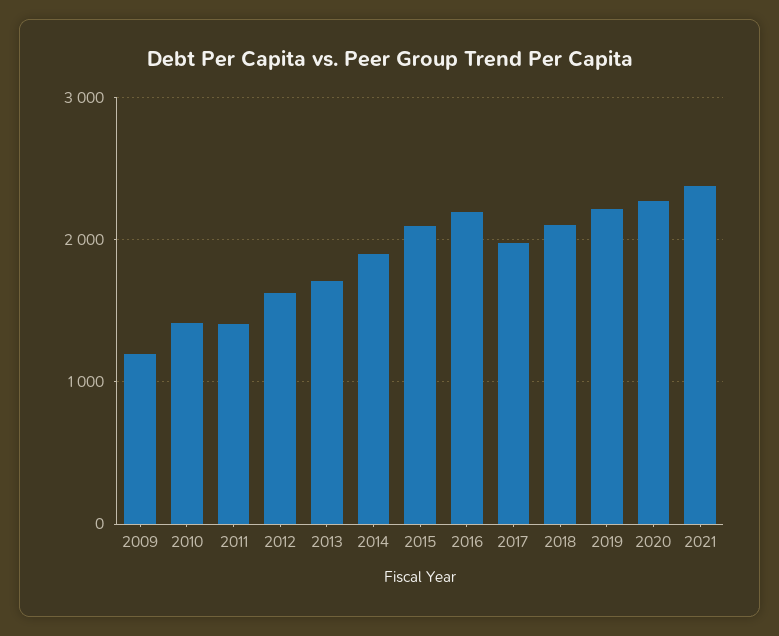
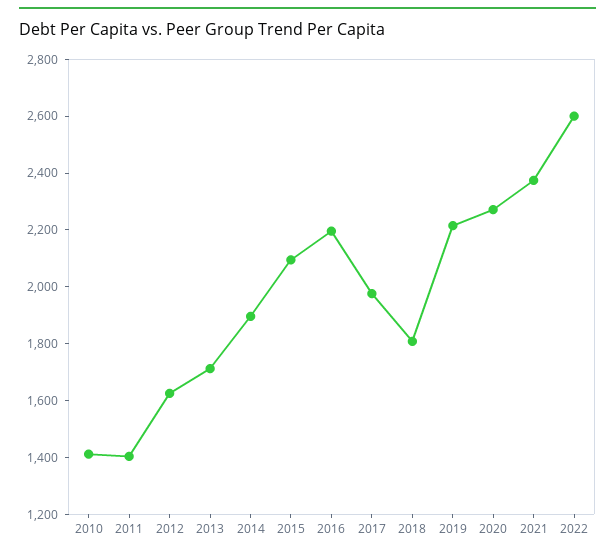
2009: 1200 -> none
2018: 2100 -> 1800
2022: none -> 2600

